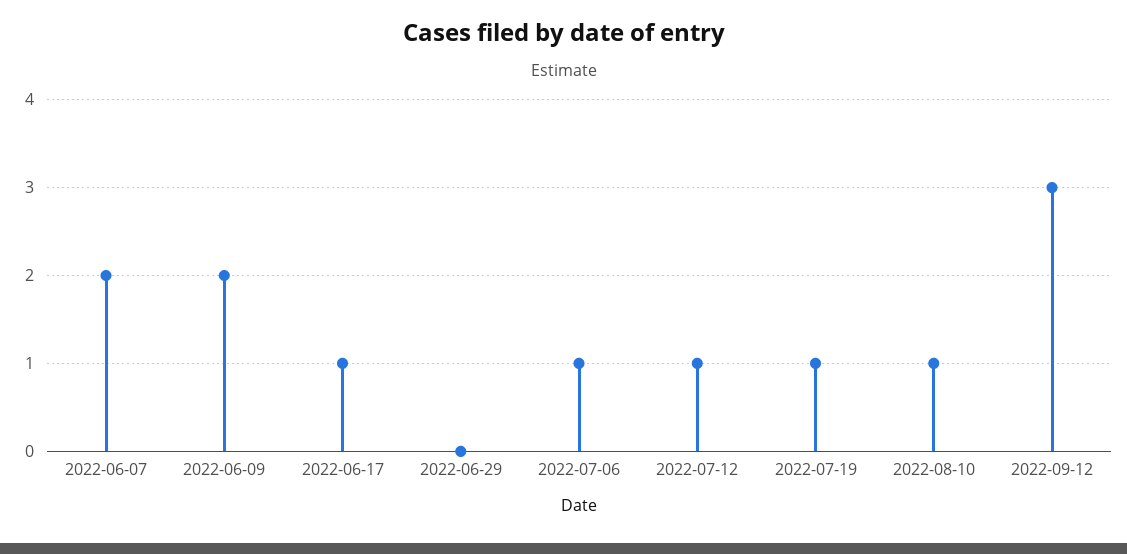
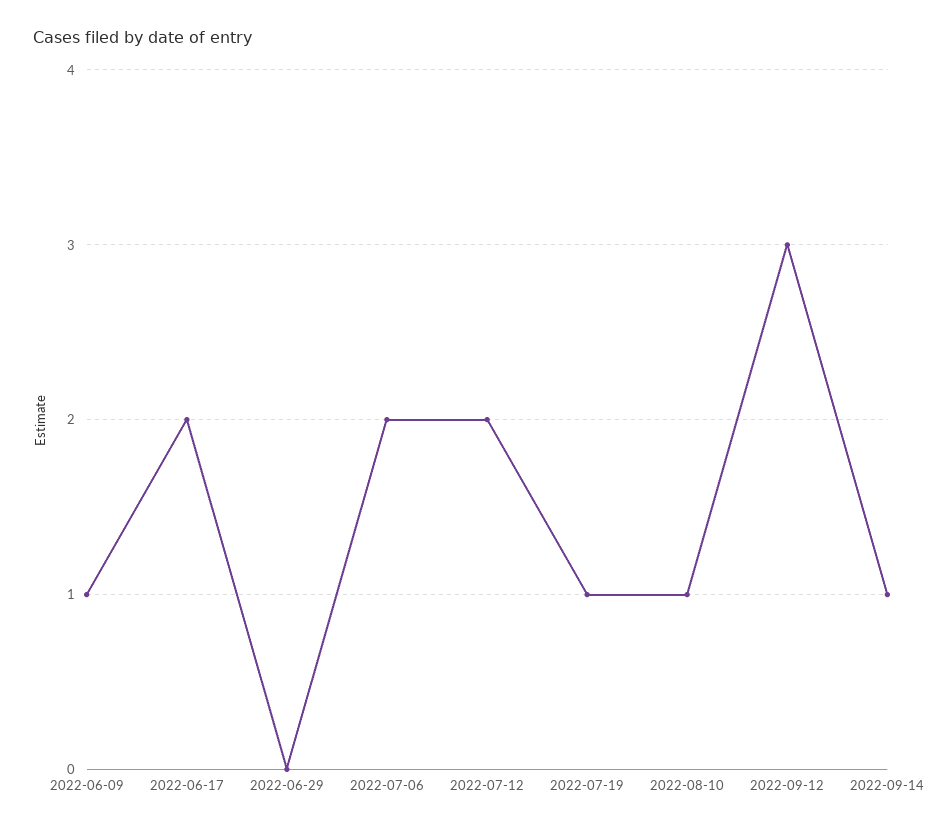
2022-06-07: 2 -> none
2022-06-09: 2 -> 1
2022-06-17: 1 -> 2
2022-07-06: 1 -> 2
2022-07-12: 1 -> 2
2022-09-14: none -> 1

